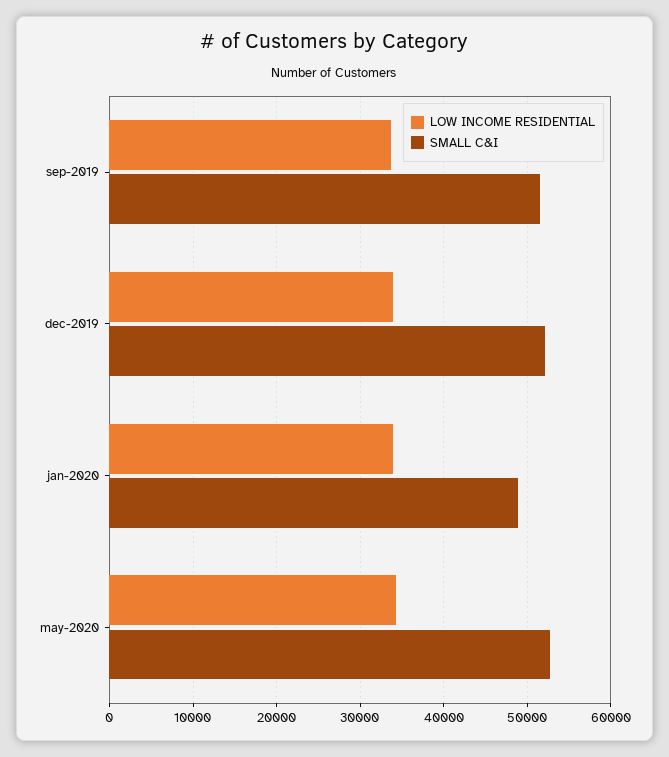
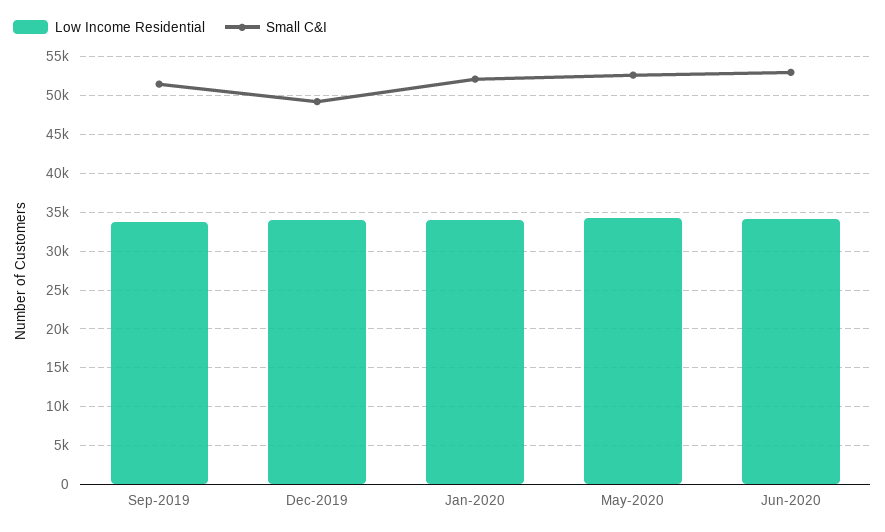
SMALL C&I, dec-2019: 52000 -> 49000
SMALL C&I, jan-2020: 49000 -> 52000
LOW INCOME RESIDENTIAL, Jun-2020: none -> 34000
SMALL C&I, Jun-2020: none -> 53000

